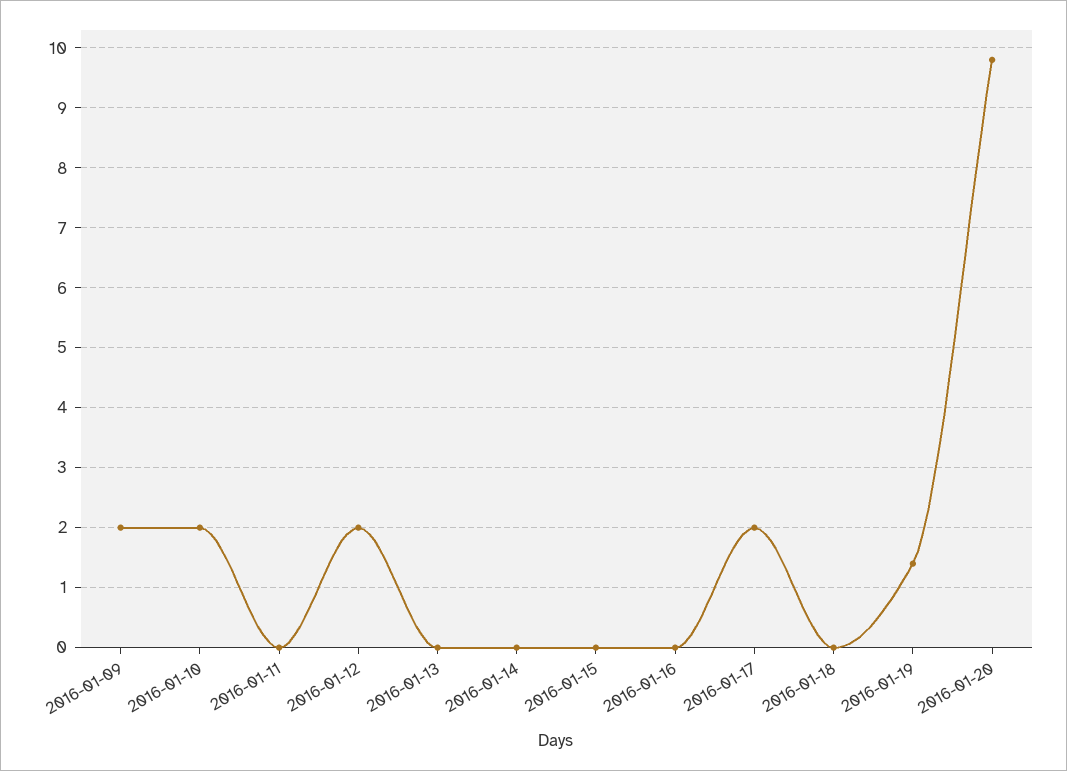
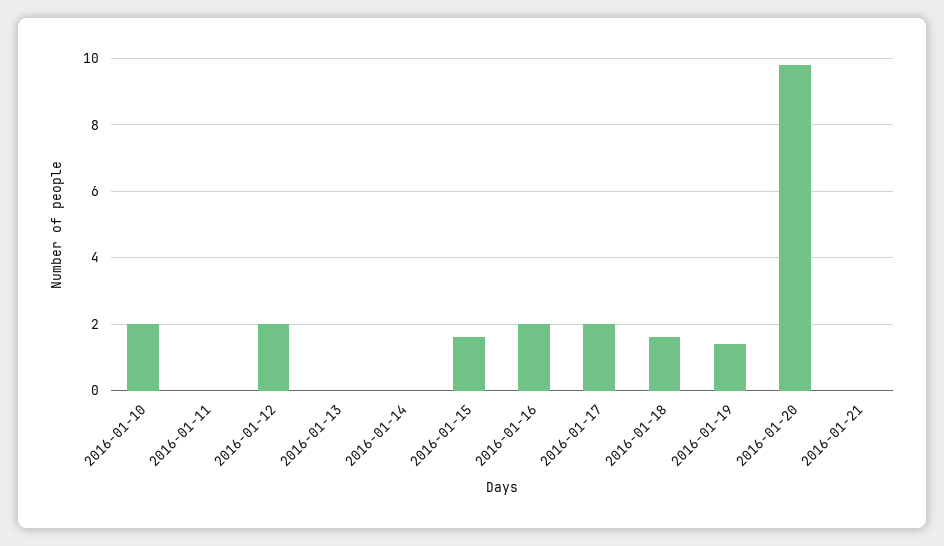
2016-01-09: 2 -> none
2016-01-15: 0 -> 1.5
2016-01-16: 0 -> 2
2016-01-18: 0 -> 1.5
2016-01-21: none -> 0

